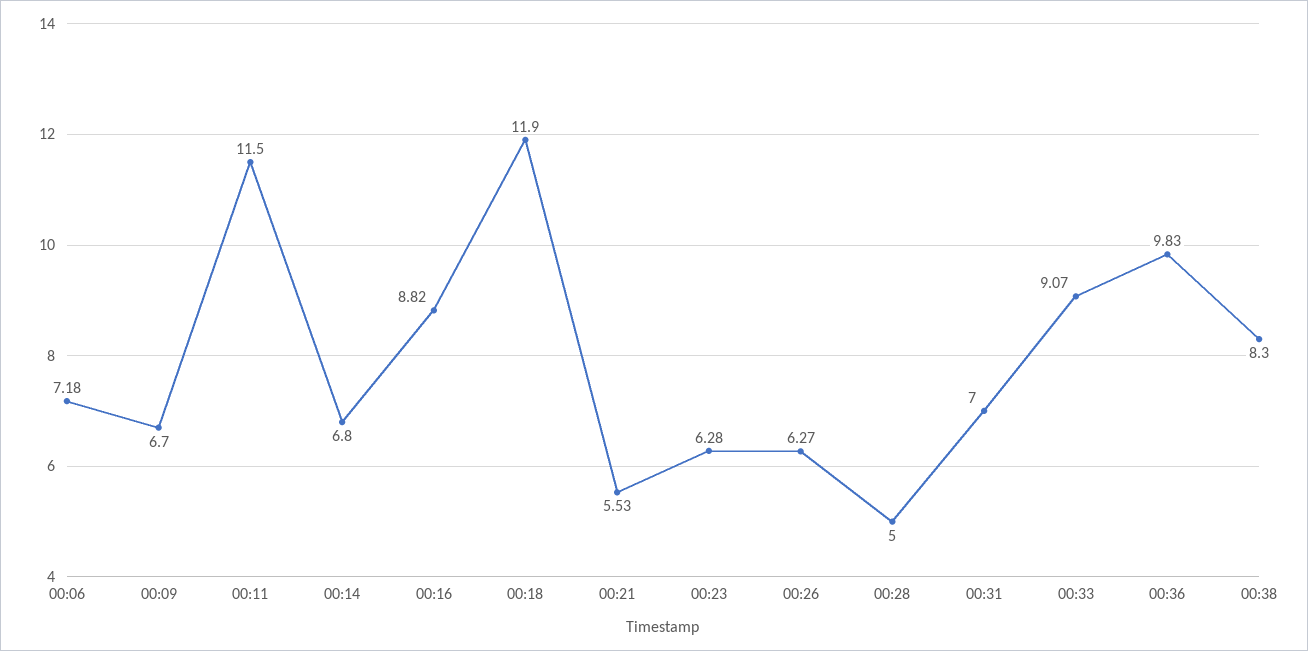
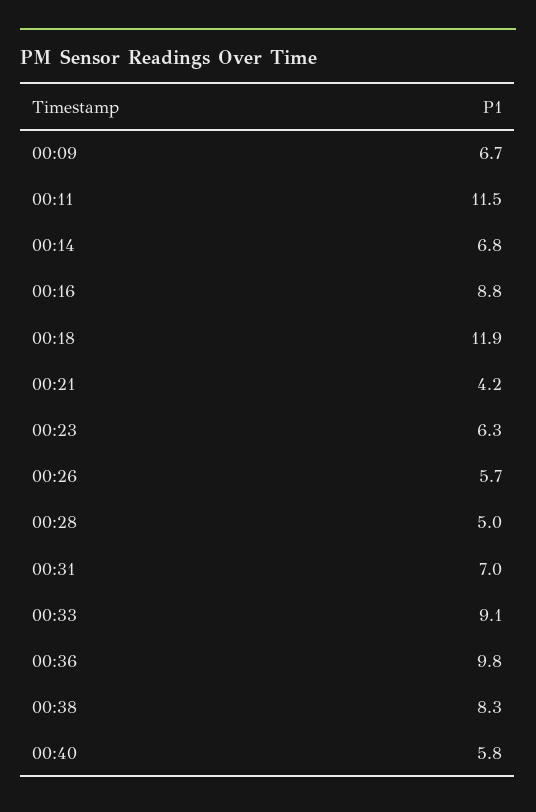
00:06: 7.18 -> none
00:21: 5.53 -> 4.2
00:26: 6.27 -> 5.7
00:40: none -> 5.8

